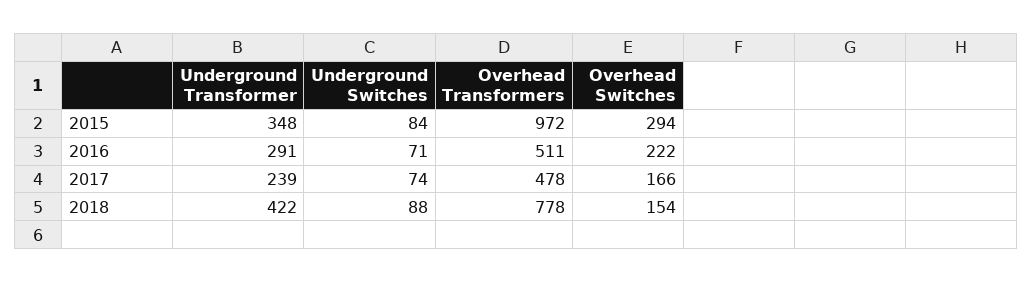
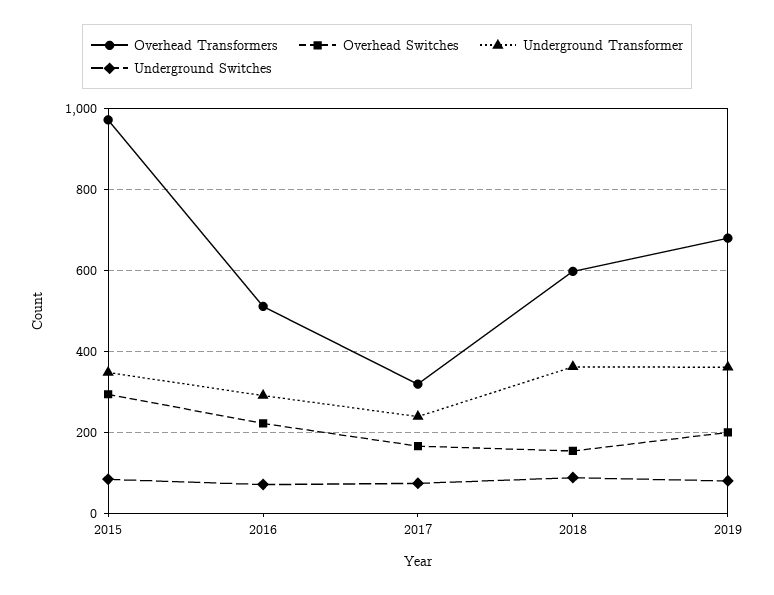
Overhead Transformers, 2017: 478 -> 320
Underground Transformer, 2018: 422 -> 360
Overhead Transformers, 2018: 778 -> 600
Overhead Transformers, 2019: none -> 680
Overhead Switches, 2019: none -> 200
Underground Transformer, 2019: none -> 360
Underground Switches, 2019: none -> 80

